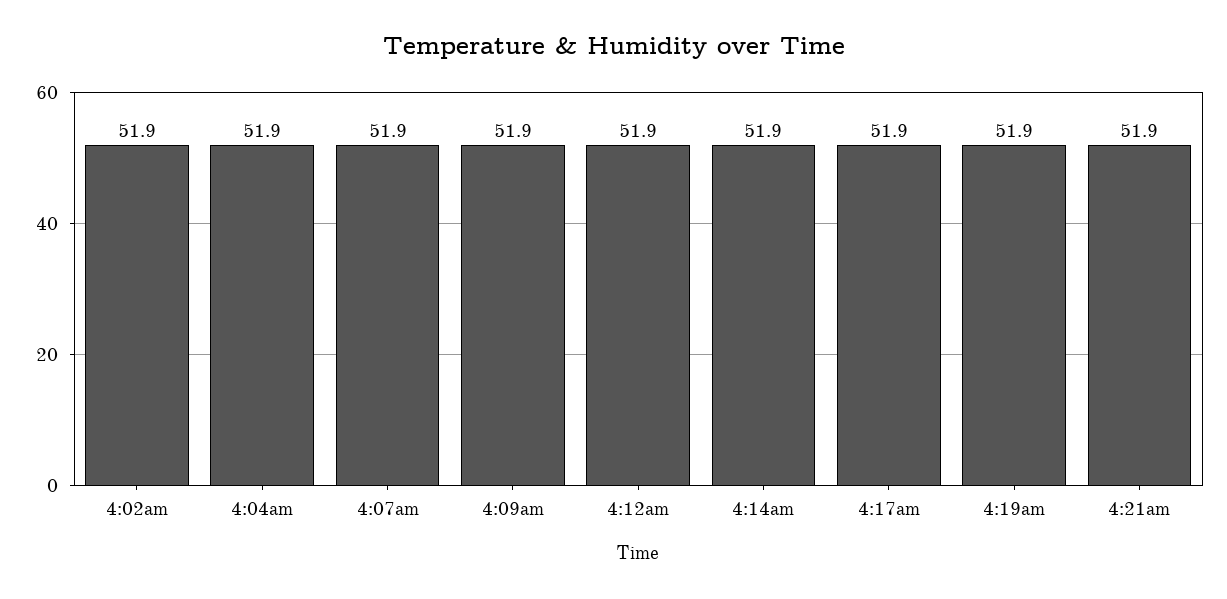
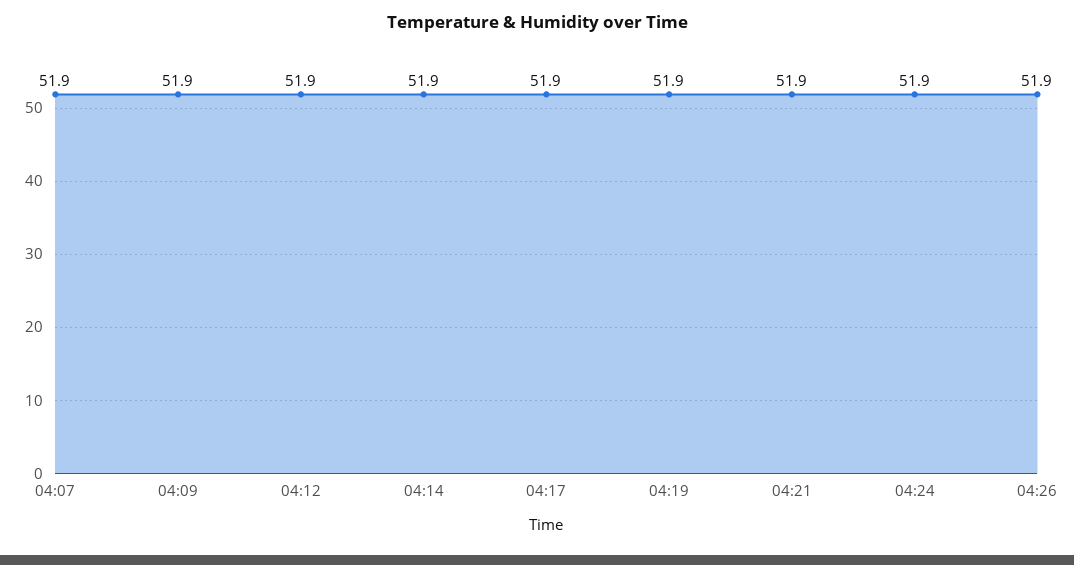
4:02am: 51.9 -> none
4:04am: 51.9 -> none
04:24: none -> 51.9
04:26: none -> 51.9

